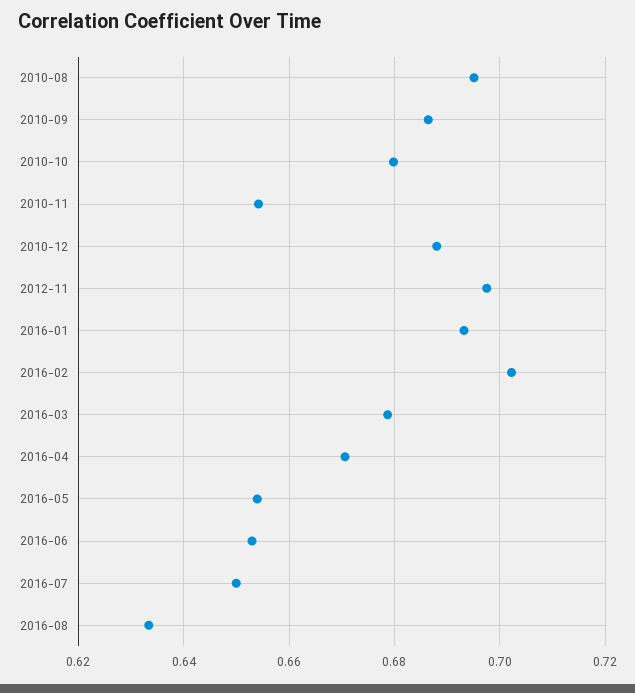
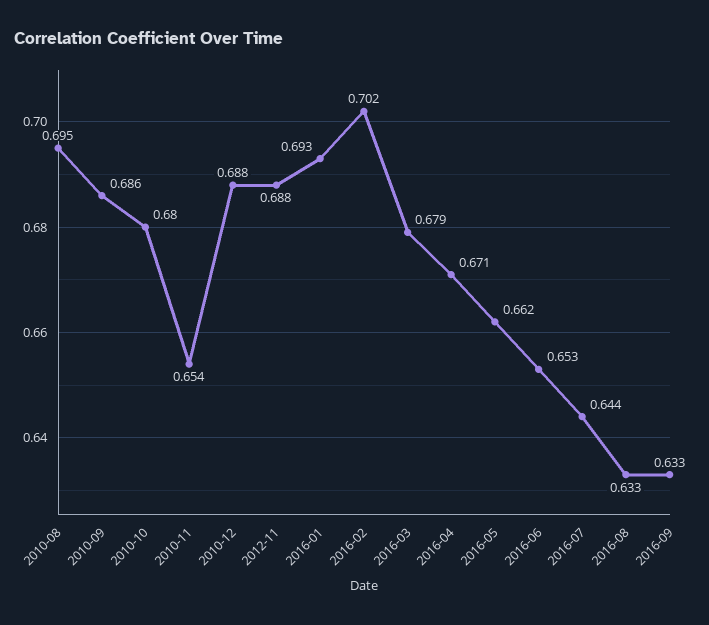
2012-11: 0.698 -> 0.688
2016-05: 0.654 -> 0.662
2016-07: 0.65 -> 0.644
2016-09: none -> 0.633

